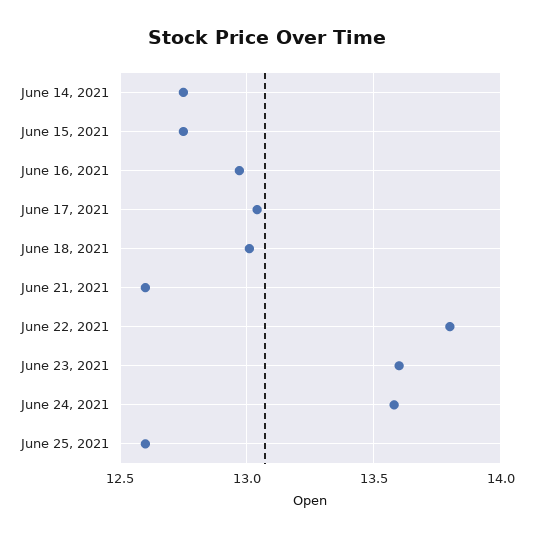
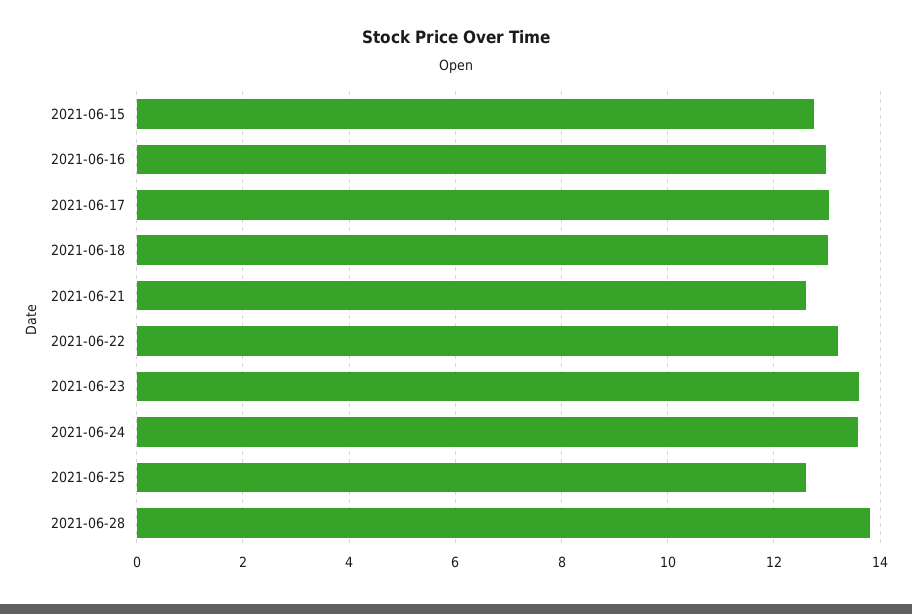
June 14, 2021: 12.75 -> none
June 22, 2021: 13.8 -> 13.2
2021-06-28: none -> 13.8

